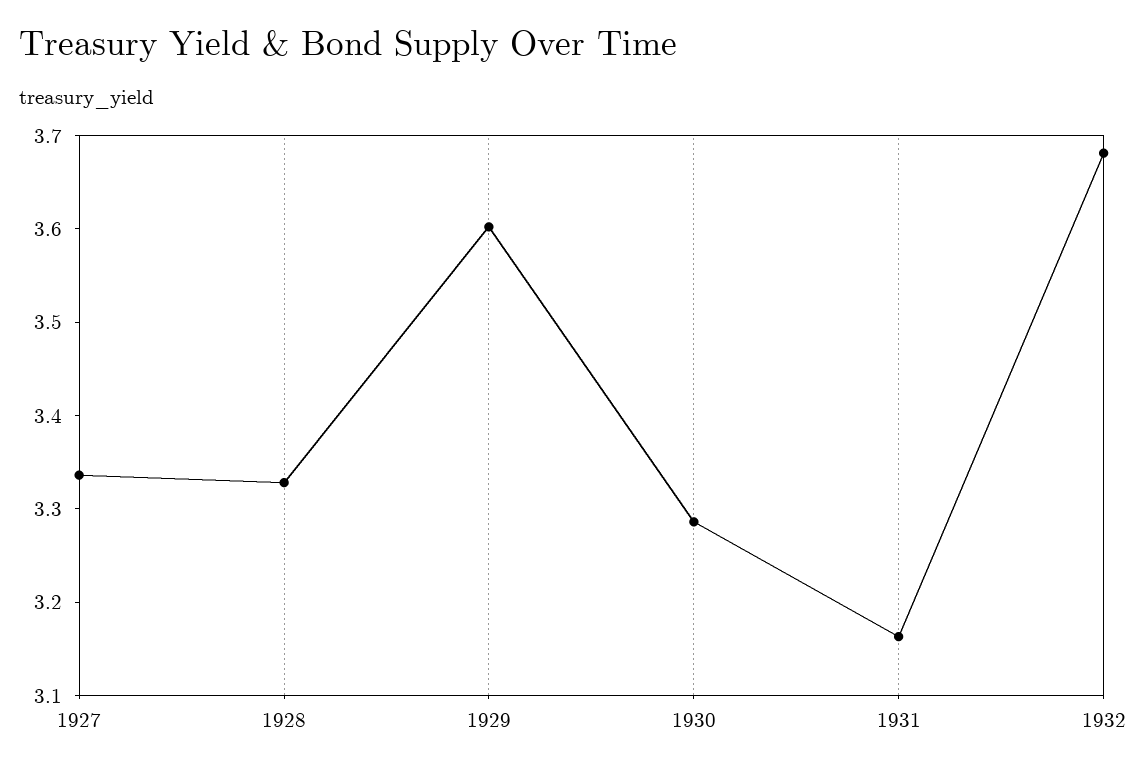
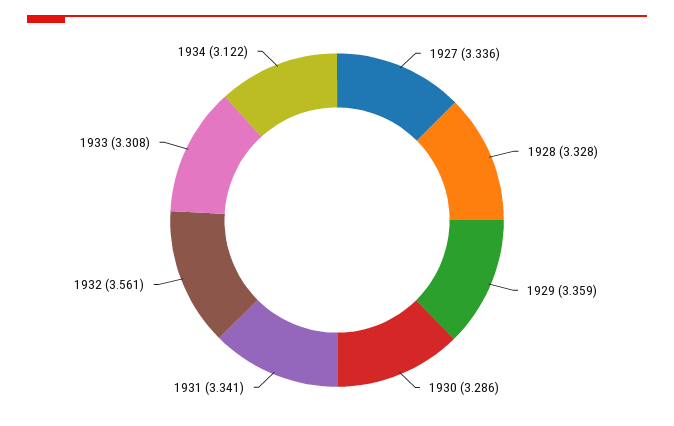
1929: 3.6 -> 3.359
1931: 3.16 -> 3.341
1932: 3.68 -> 3.561
1933: none -> 3.308
1934: none -> 3.122

